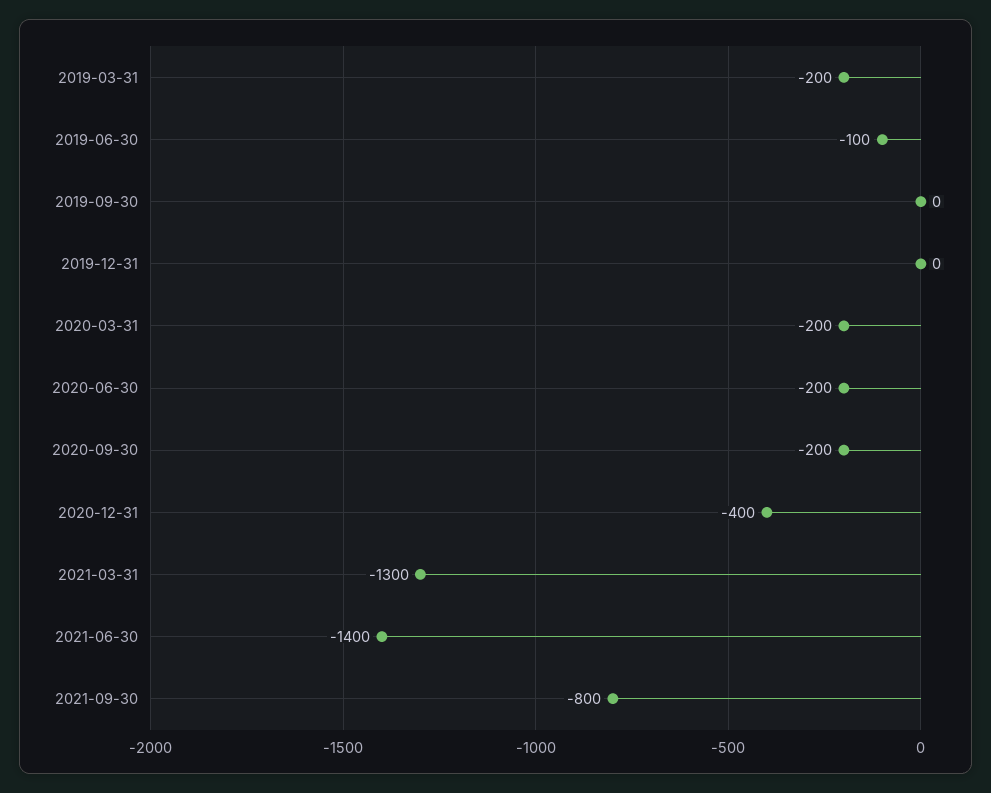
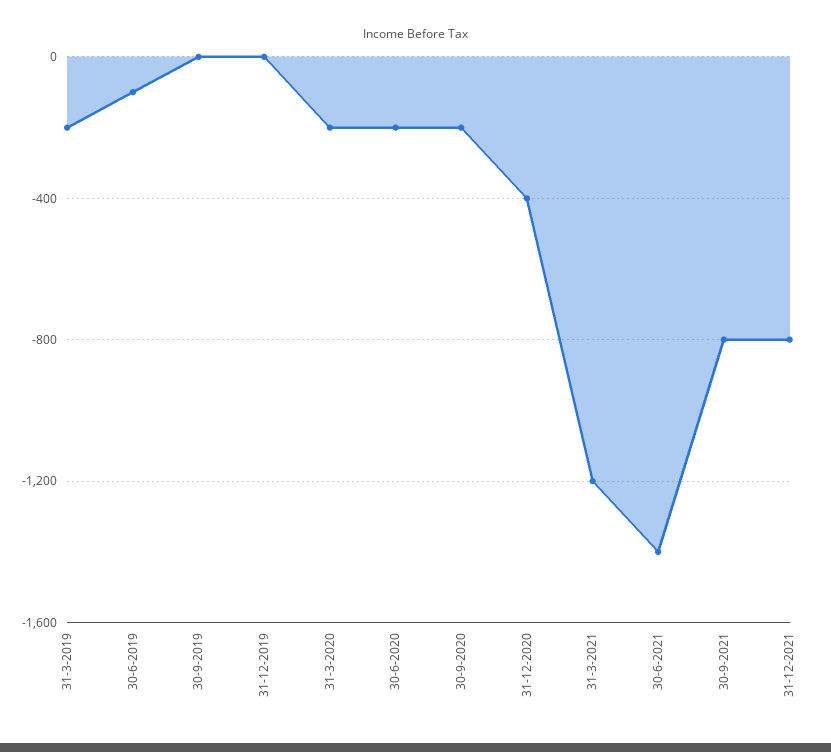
2021-03-31: -1300 -> -1200
31-12-2021: none -> -800

